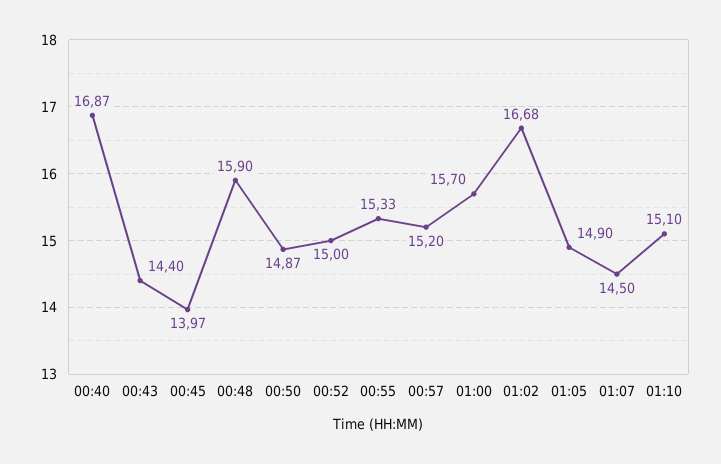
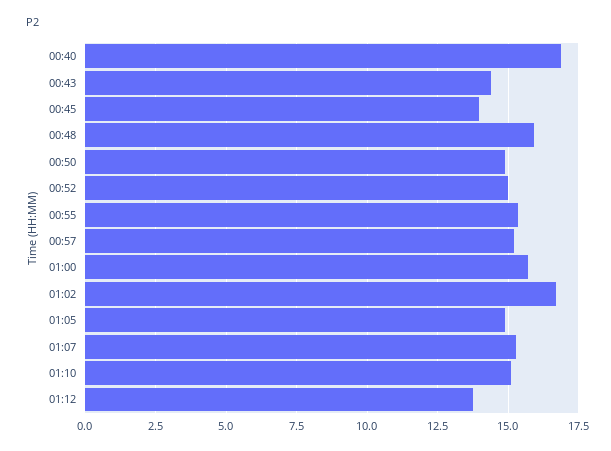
01:07: 14.5 -> 15.25
01:12: none -> 13.75

